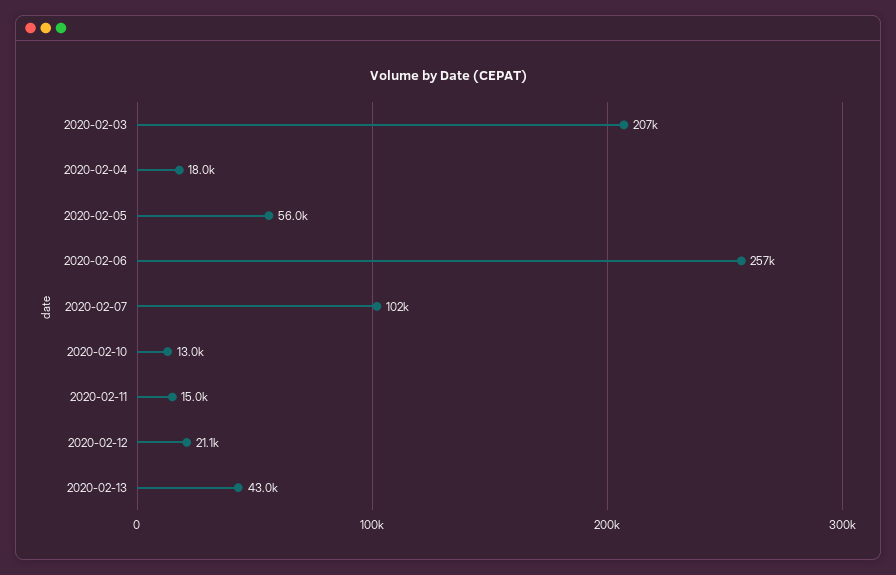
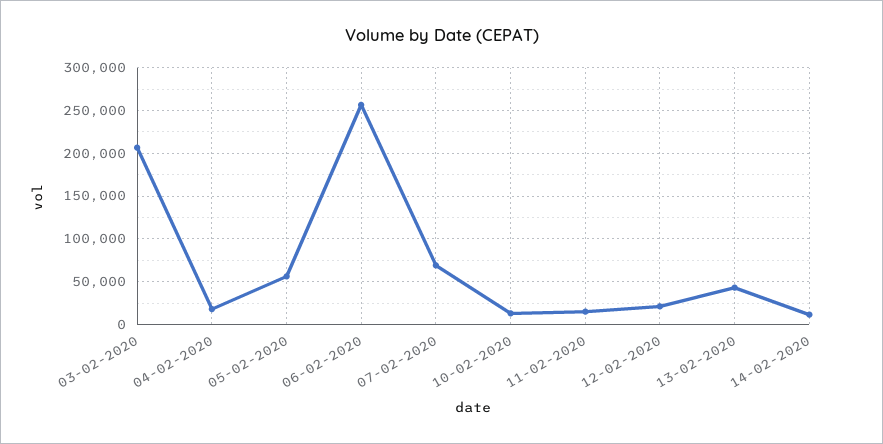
2020-02-07: 102000 -> 70000
14-02-2020: none -> 10000

